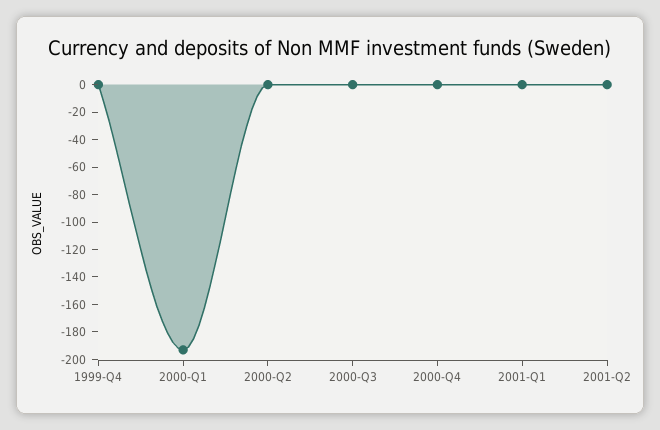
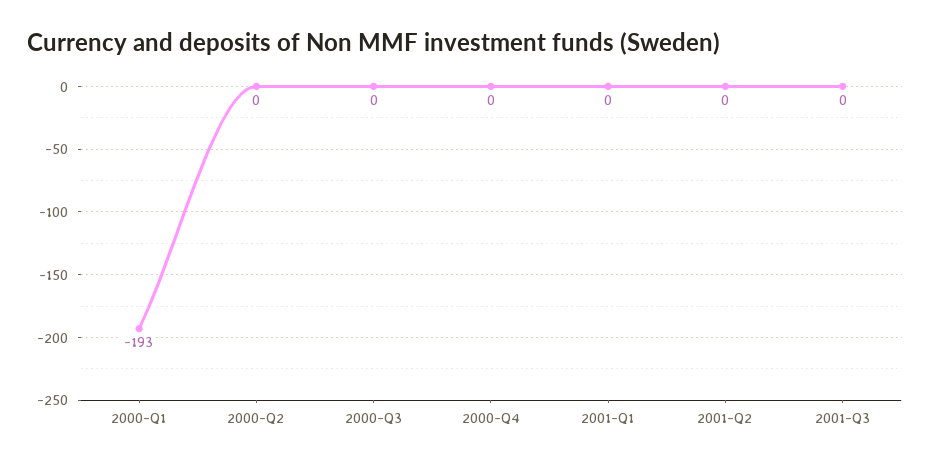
1999-Q4: 0 -> none
2001-Q3: none -> 0

